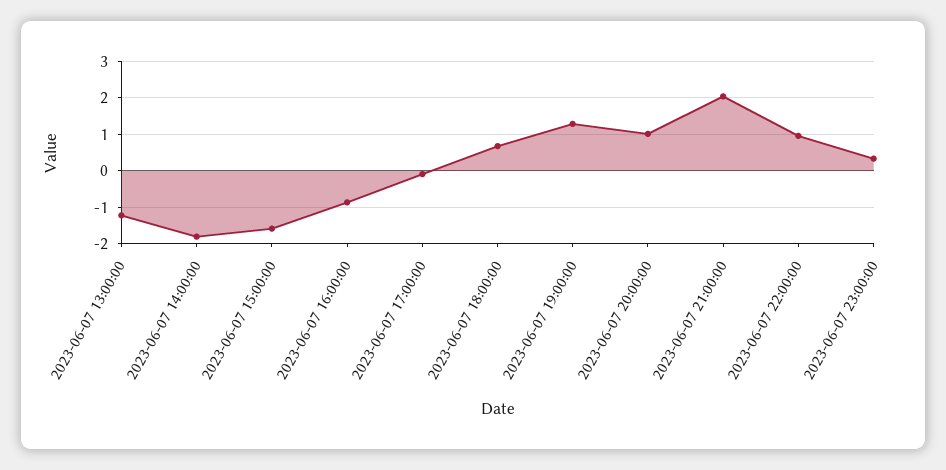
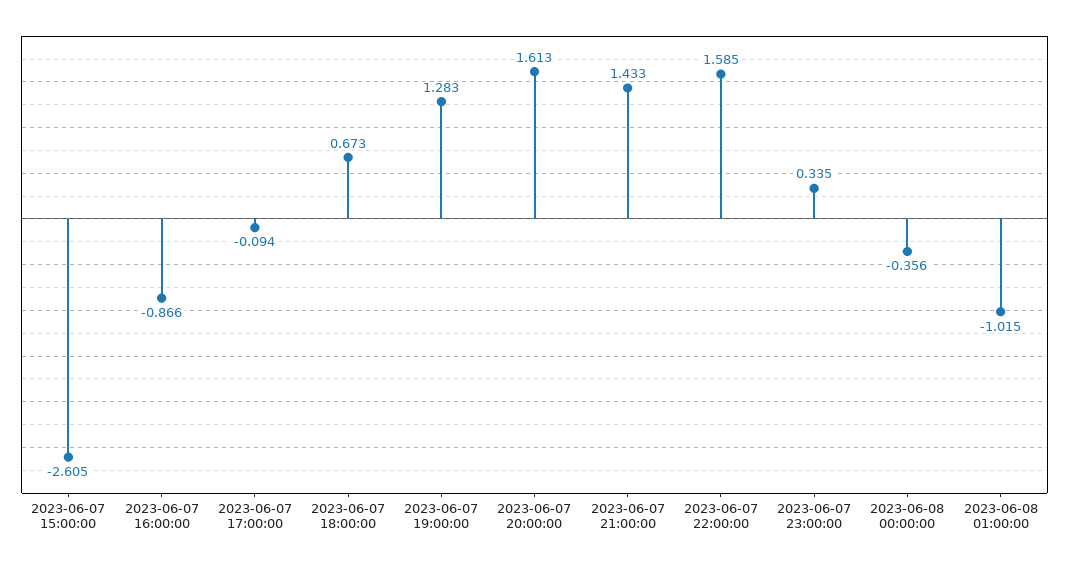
2023-06-07 13:00:00: -1.2 -> none
2023-06-07 14:00:00: -1.8 -> none
2023-06-07 15:00:00: -1.6 -> -2.605
2023-06-07 20:00:00: 1 -> 1.613
2023-06-07 21:00:00: 2 -> 1.433
2023-06-07 22:00:00: 1 -> 1.585
2023-06-08 00:00:00: none -> -0.356
2023-06-08 01:00:00: none -> -1.015

